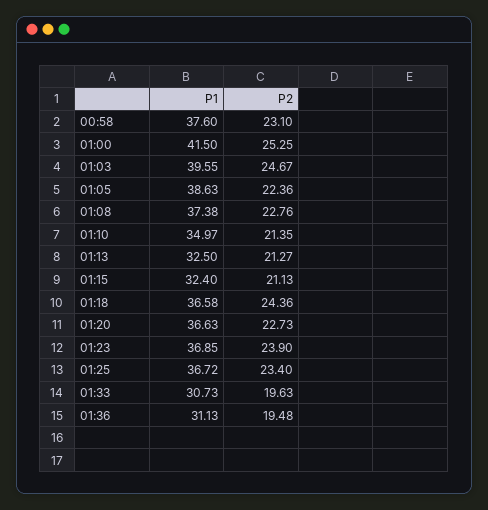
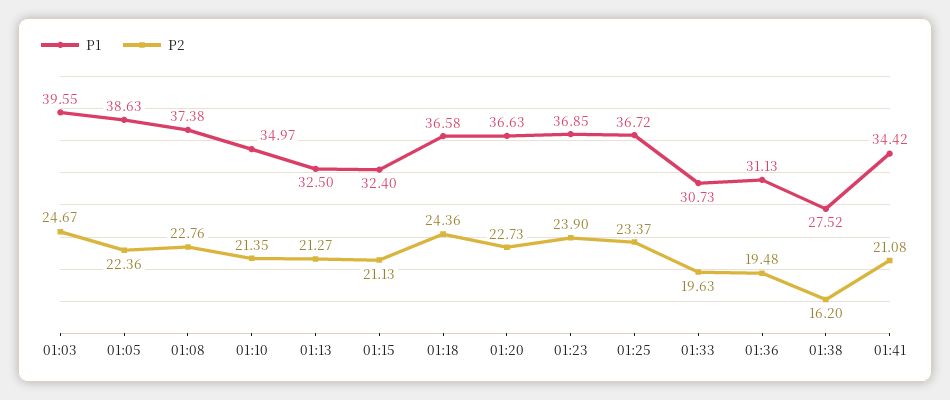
P1, 00:58: 37.6 -> none
P2, 00:58: 23.1 -> none
P1, 01:00: 41.5 -> none
P2, 01:00: 25.25 -> none
P2, 01:25: 23.4 -> 23.37
P1, 01:38: none -> 27.52
P2, 01:38: none -> 16.2
P1, 01:41: none -> 34.42
P2, 01:41: none -> 21.08

